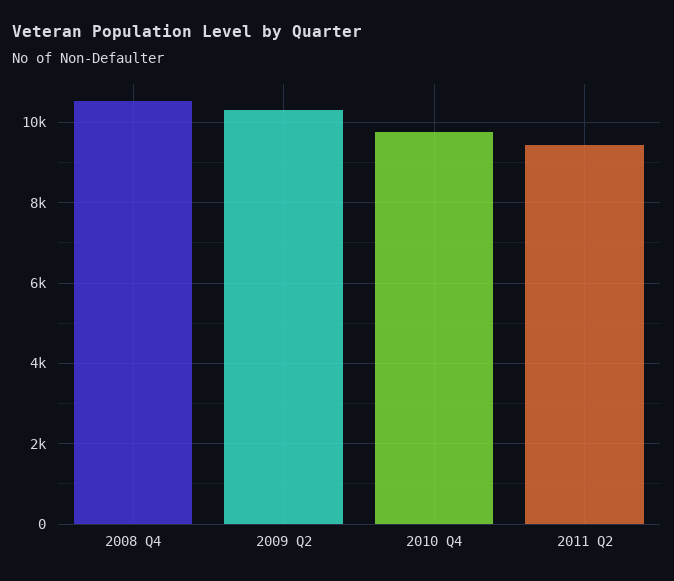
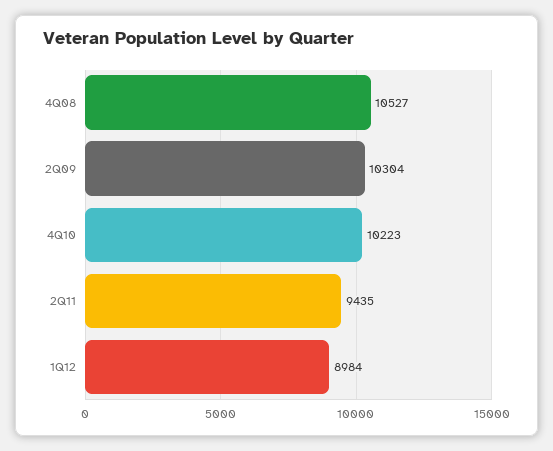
2010 Q4: 9800 -> 10223
1Q12: none -> 8984

